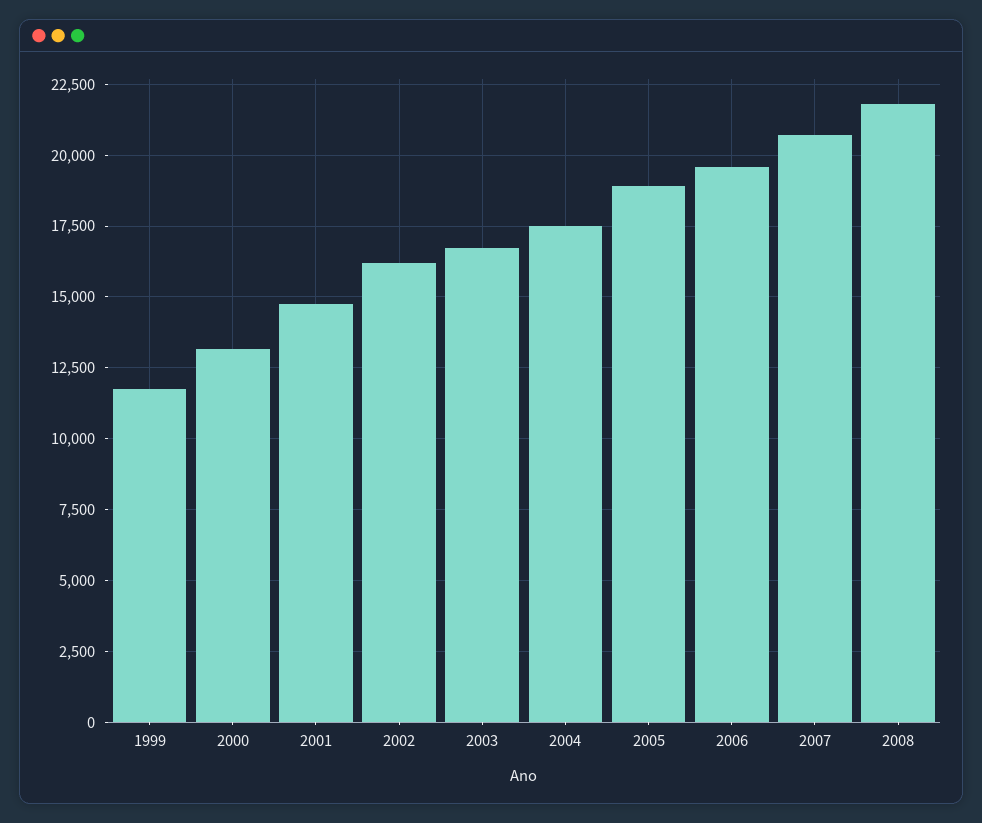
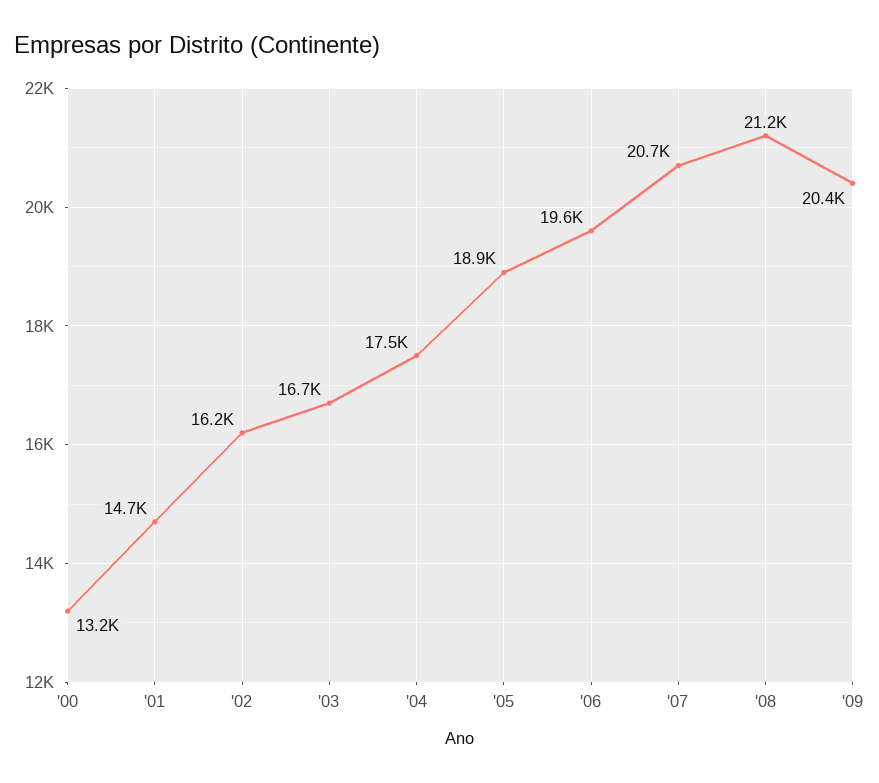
1999: 11750 -> none
2008: 21750 -> 21200
'09: none -> 20400

